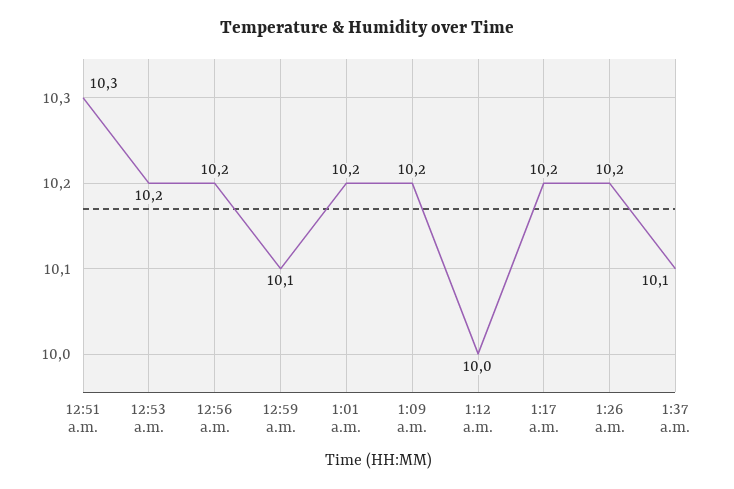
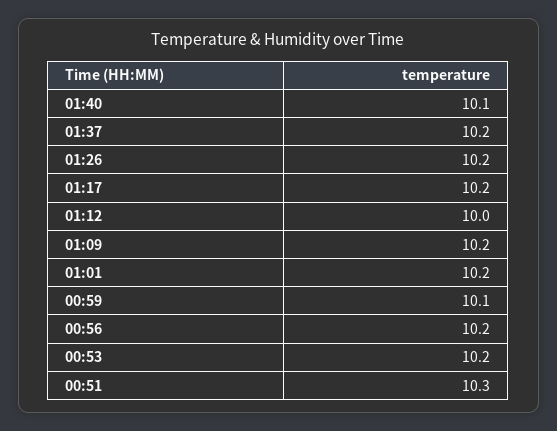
1:37 a.m.: 10.1 -> 10.2
01:40: none -> 10.1

